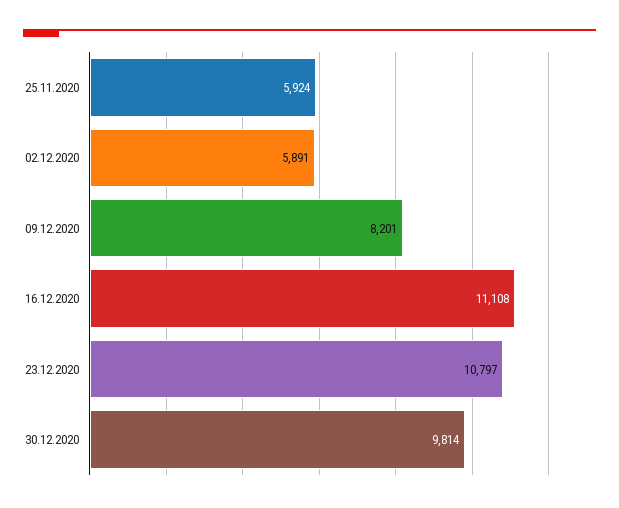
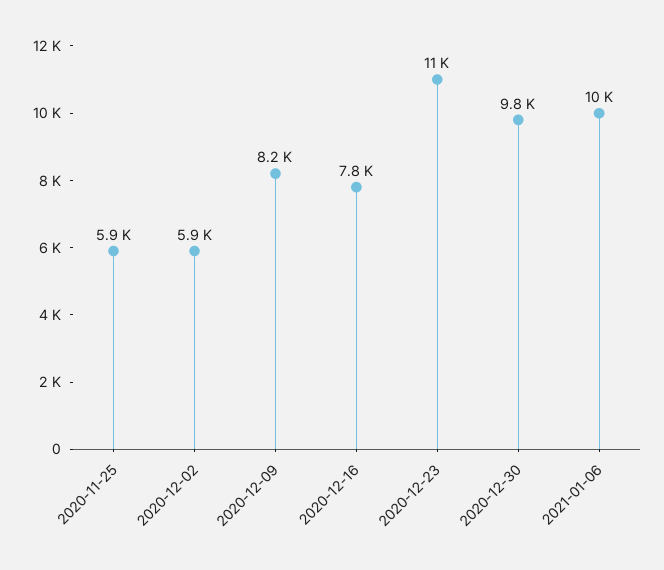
16.12.2020: 11108 -> 7800
2021-01-06: none -> 10000

